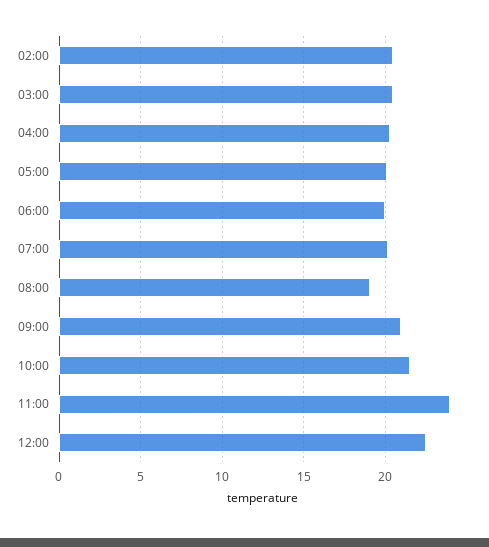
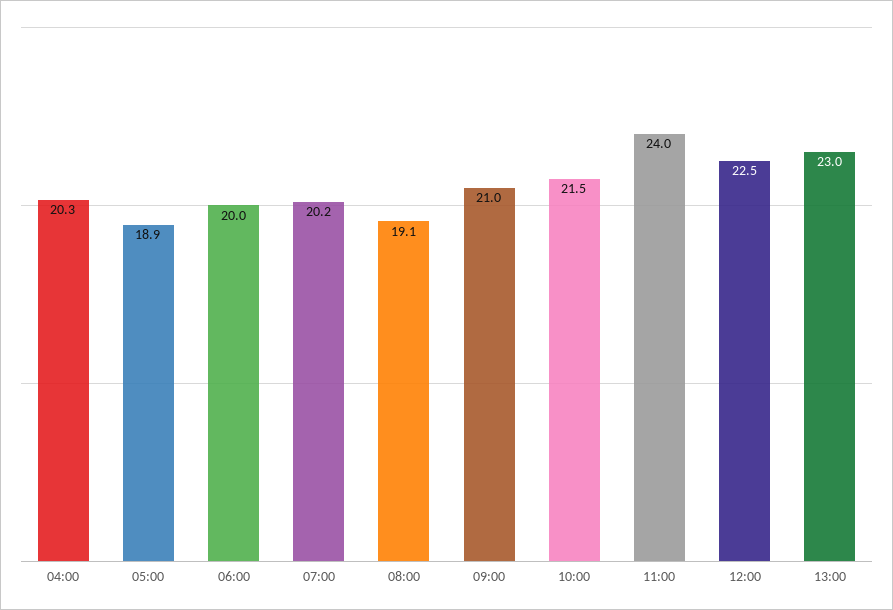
02:00: 20.5 -> none
03:00: 20.5 -> none
05:00: 20 -> 18.9
13:00: none -> 23

